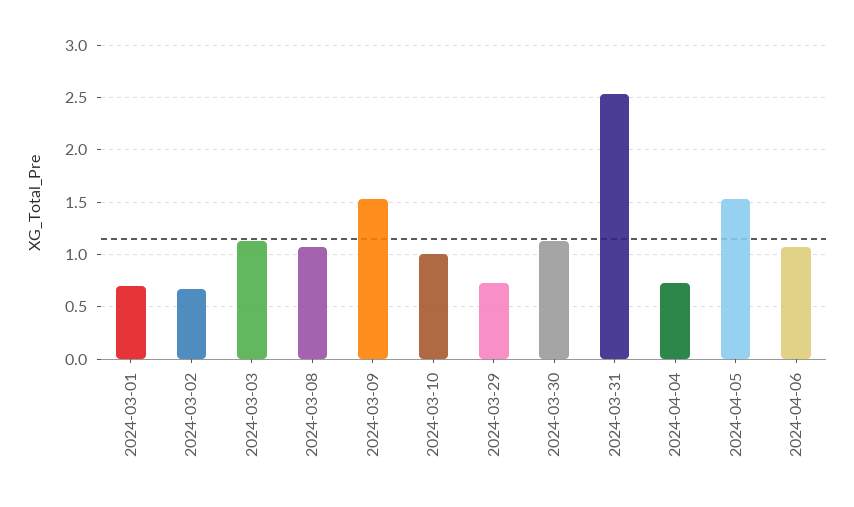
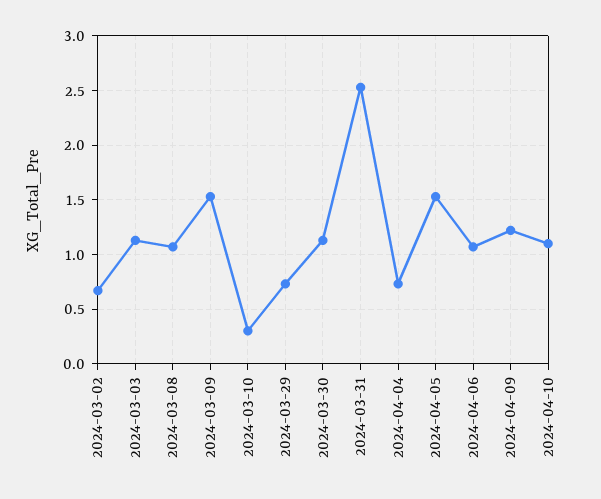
2024-03-01: 0.7 -> none
2024-03-10: 1 -> 0.3
2024-04-09: none -> 1.2
2024-04-10: none -> 1.1

